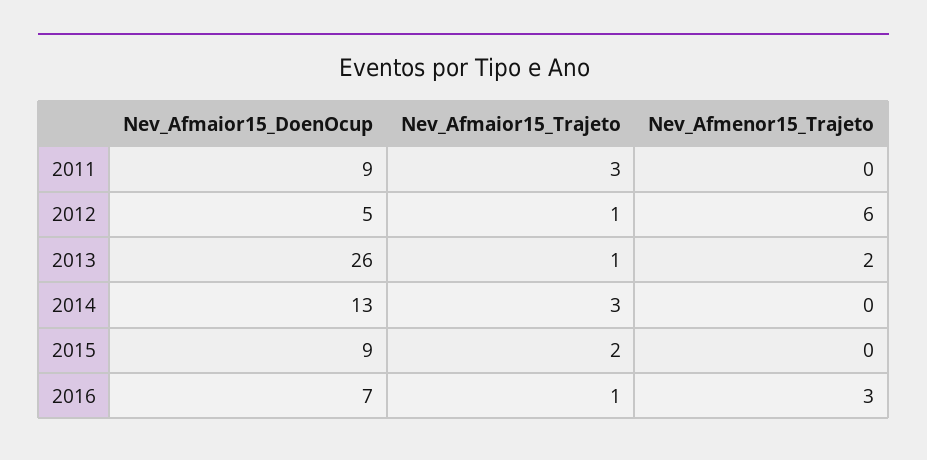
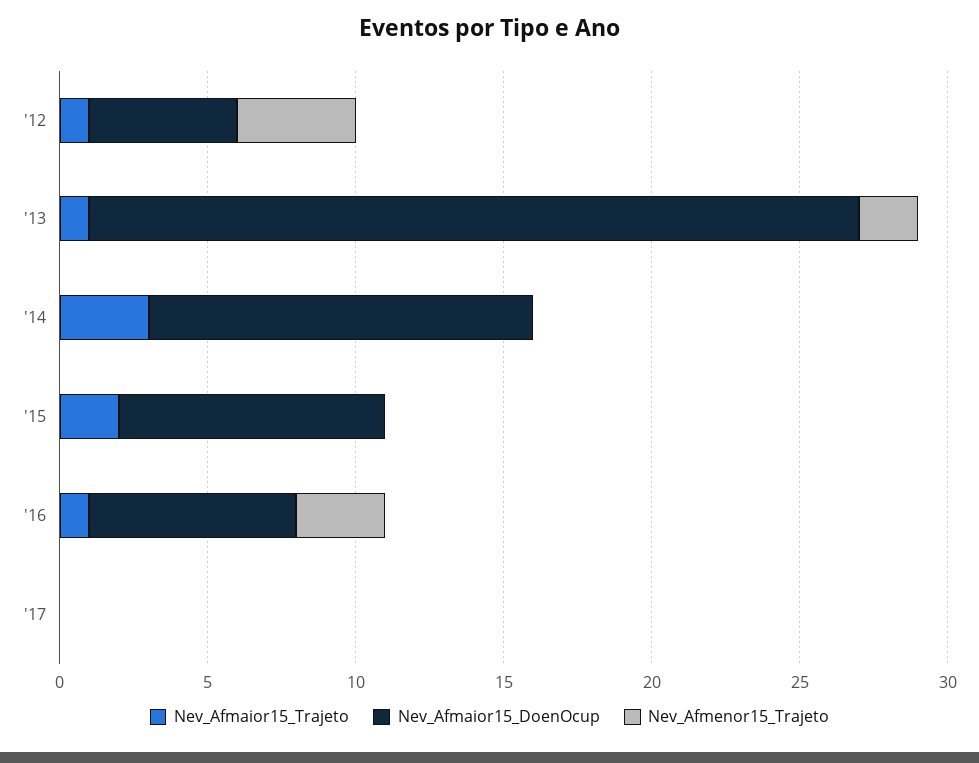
Nev_Afmaior15_DoenOcup, 2011: 9 -> none
Nev_Afmaior15_Trajeto, 2011: 3 -> none
Nev_Afmenor15_Trajeto, 2011: 0 -> none
Nev_Afmenor15_Trajeto, 2012: 6 -> 4
Nev_Afmaior15_Trajeto, '17: none -> 0
Nev_Afmaior15_DoenOcup, '17: none -> 0
Nev_Afmenor15_Trajeto, '17: none -> 0

